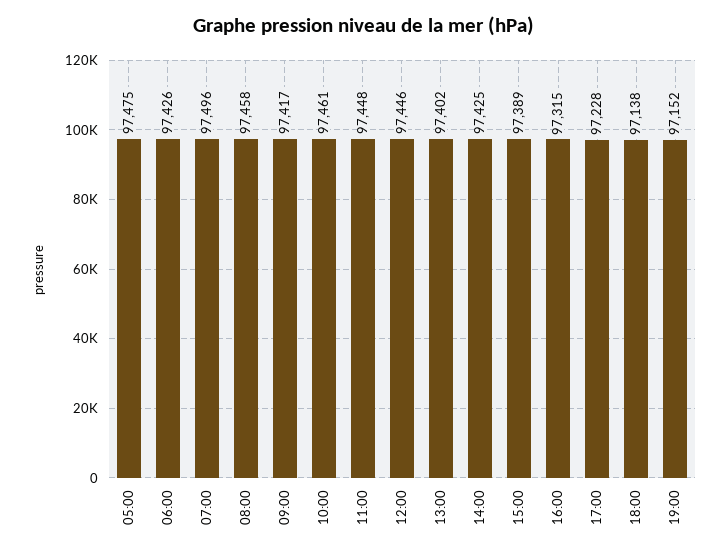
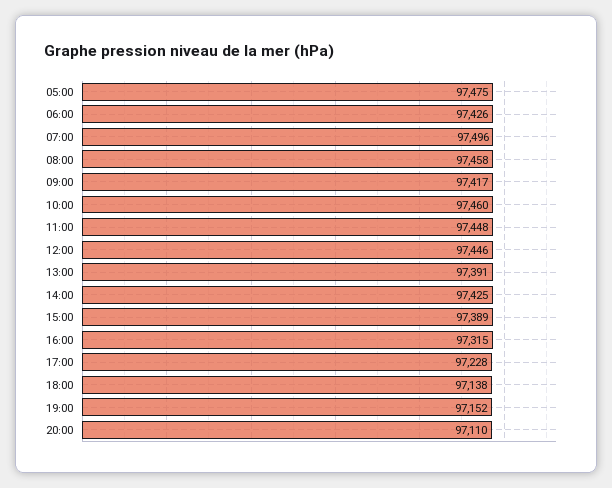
10:00: 97461 -> 97460
13:00: 97402 -> 97391
20:00: none -> 97110

